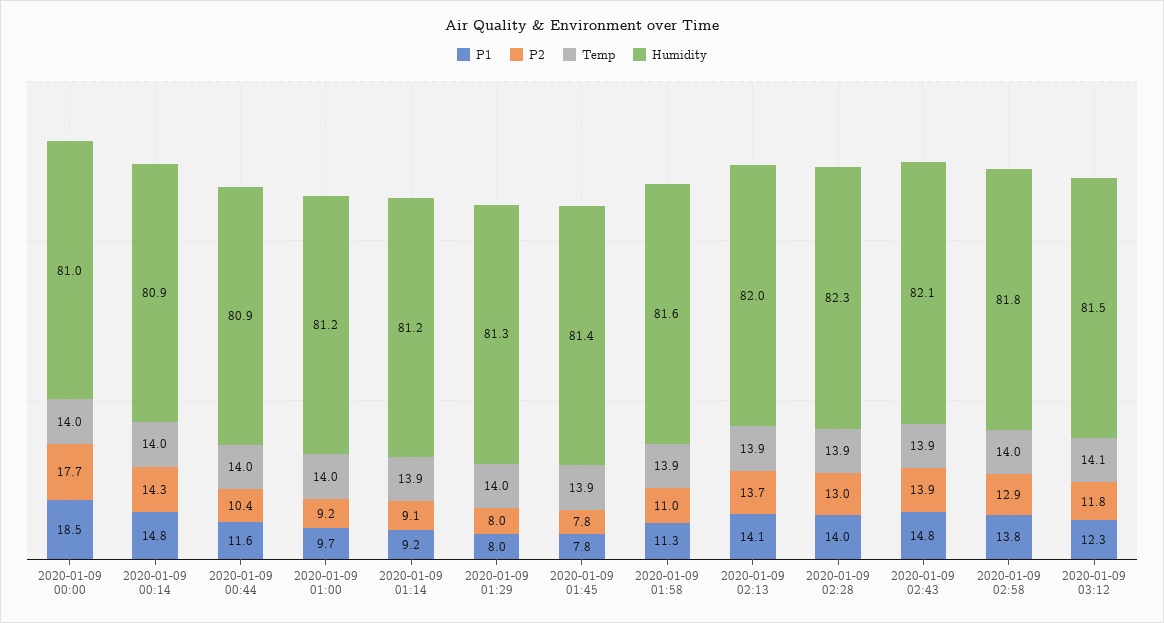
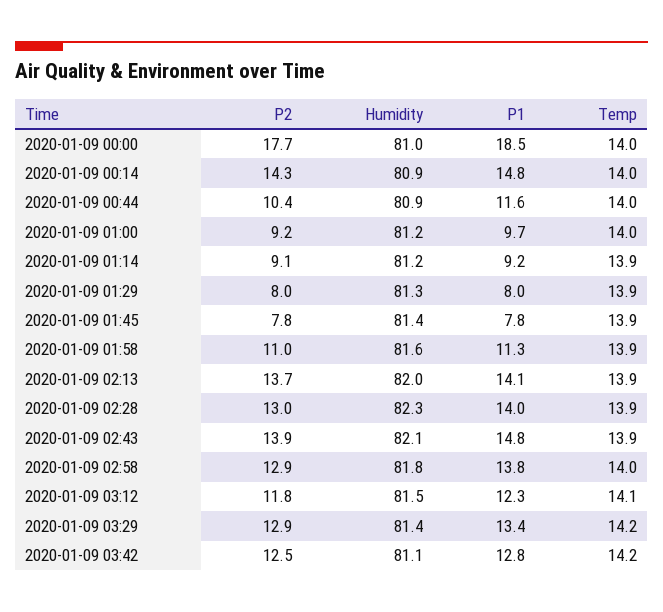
Temp, 2020-01-09 01:29: 14 -> 13.9
P2, 2020-01-09 03:29: none -> 12.9
Humidity, 2020-01-09 03:29: none -> 81.4
P1, 2020-01-09 03:29: none -> 13.4
Temp, 2020-01-09 03:29: none -> 14.2
P2, 2020-01-09 03:42: none -> 12.5
Humidity, 2020-01-09 03:42: none -> 81.1
P1, 2020-01-09 03:42: none -> 12.8
Temp, 2020-01-09 03:42: none -> 14.2

